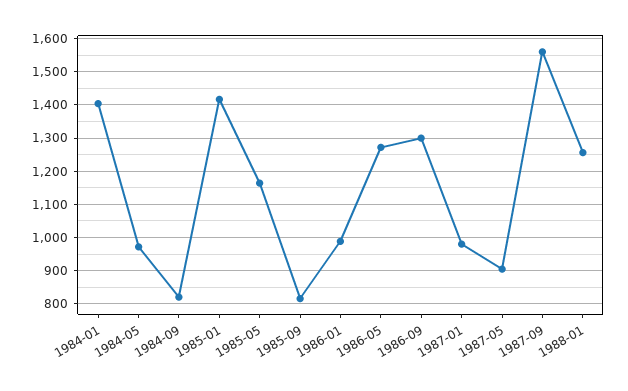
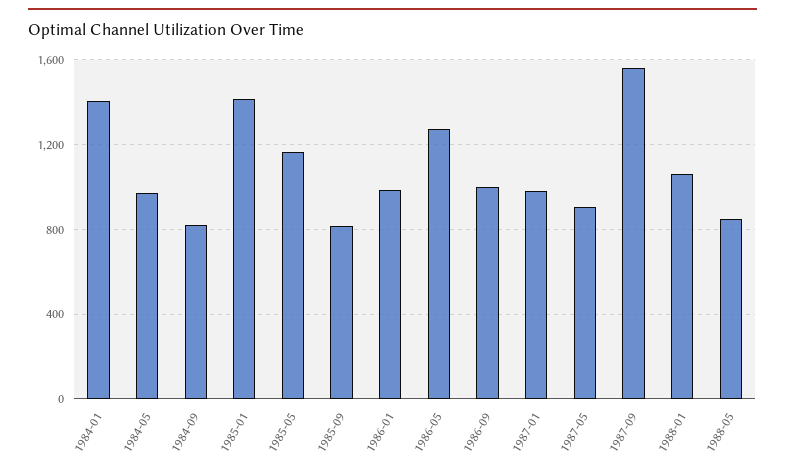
1986-09: 1300 -> 1000
1988-01: 1260 -> 1050
1988-05: none -> 850

